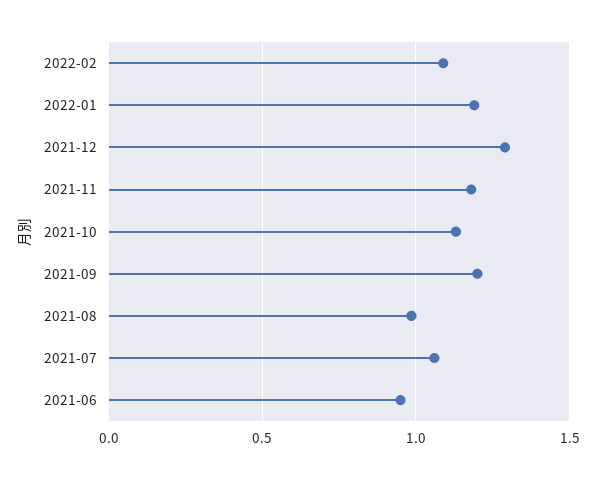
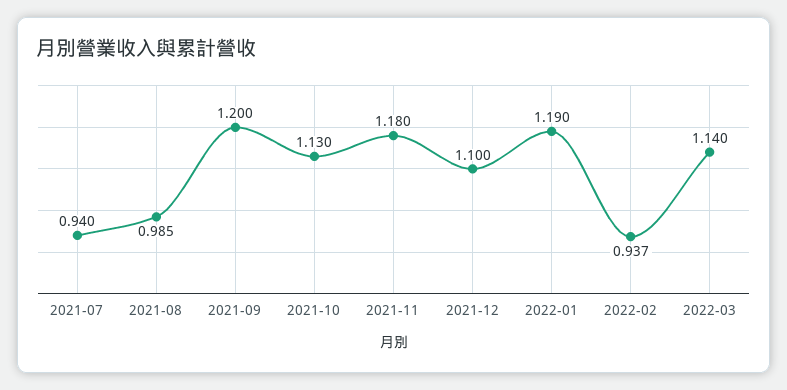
2022-02: 1.1 -> 0.937
2021-12: 1.3 -> 1.1
2021-07: 1.05 -> 0.94
2021-06: 0.95 -> none
2022-03: none -> 1.14

